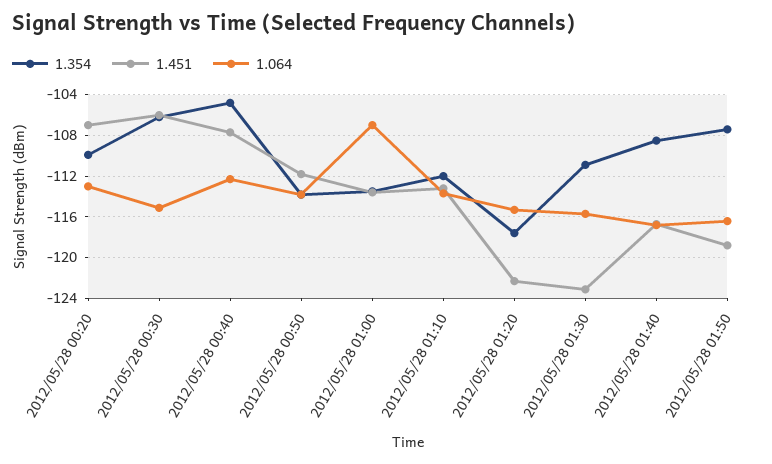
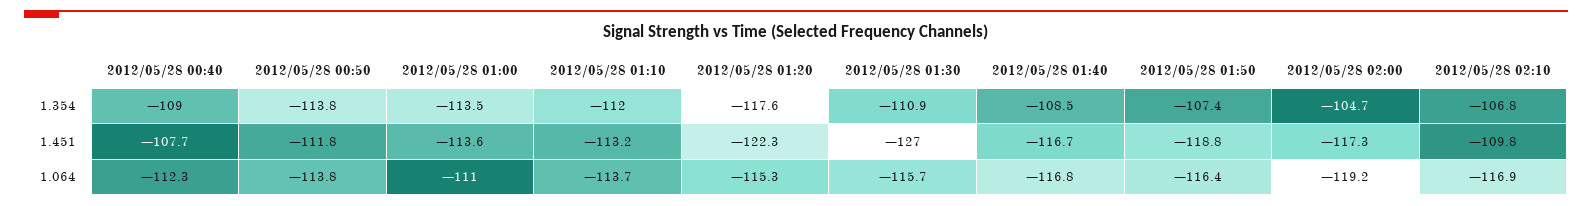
1.354, 2012/05/28 00:20: -110 -> none
1.451, 2012/05/28 00:20: -107 -> none
1.064, 2012/05/28 00:20: -113 -> none
1.354, 2012/05/28 00:30: -106 -> none
1.451, 2012/05/28 00:30: -106 -> none
1.064, 2012/05/28 00:30: -115 -> none
1.354, 2012/05/28 00:40: -105 -> -109
1.064, 2012/05/28 01:00: -107 -> -111
1.451, 2012/05/28 01:30: -123 -> -127
1.354, 2012/05/28 02:00: none -> -104.7
1.354, 2012/05/28 02:10: none -> -106.8
1.451, 2012/05/28 02:00: none -> -117.3
1.451, 2012/05/28 02:10: none -> -109.8
1.064, 2012/05/28 02:00: none -> -119.2
1.064, 2012/05/28 02:10: none -> -116.9

